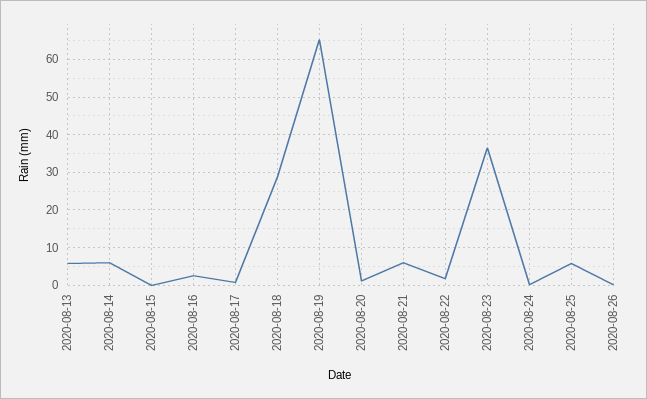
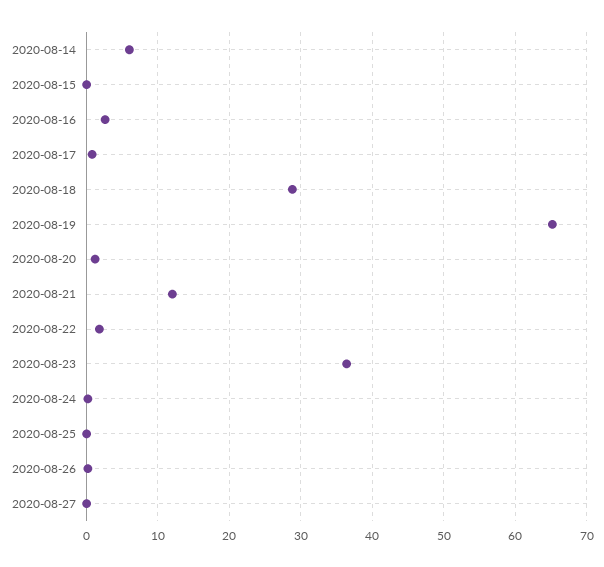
2020-08-13: 6 -> none
2020-08-21: 6 -> 12
2020-08-25: 6 -> 0
2020-08-27: none -> 0

